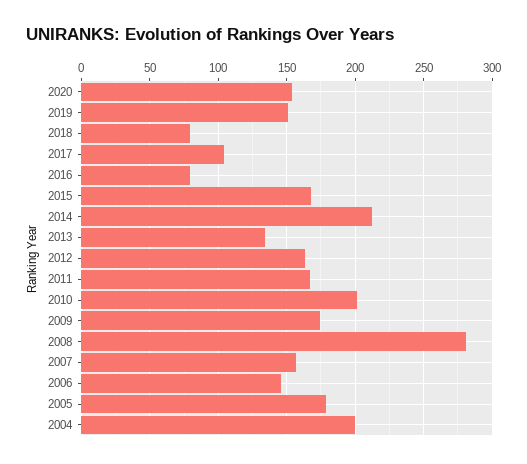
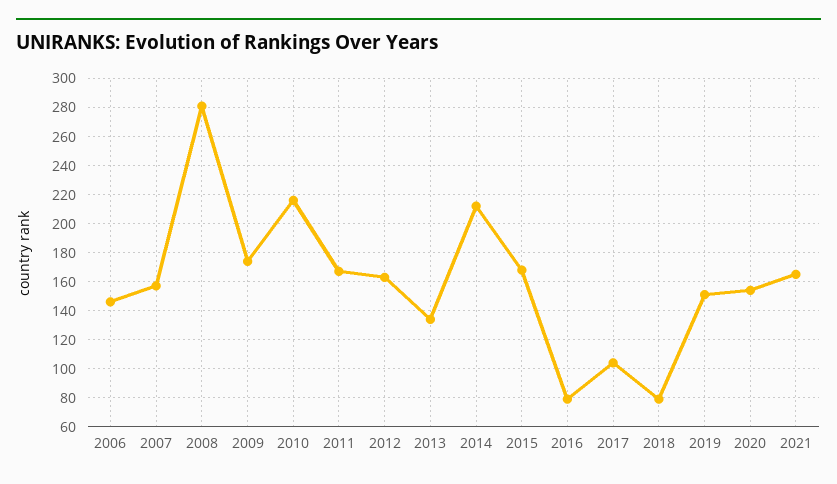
2010: 200 -> 215
2005: 180 -> none
2004: 200 -> none
2021: none -> 165

